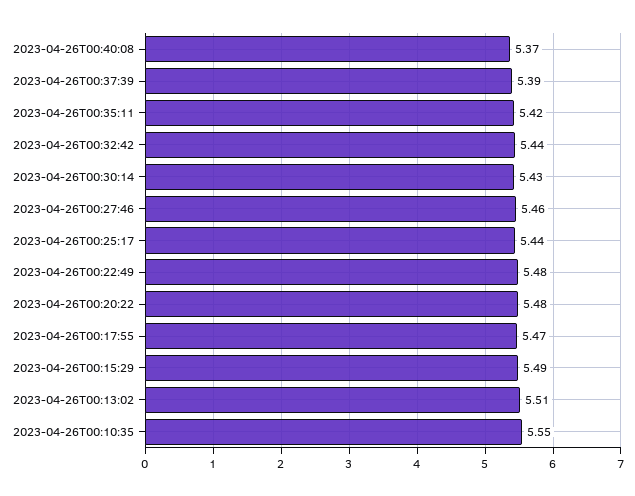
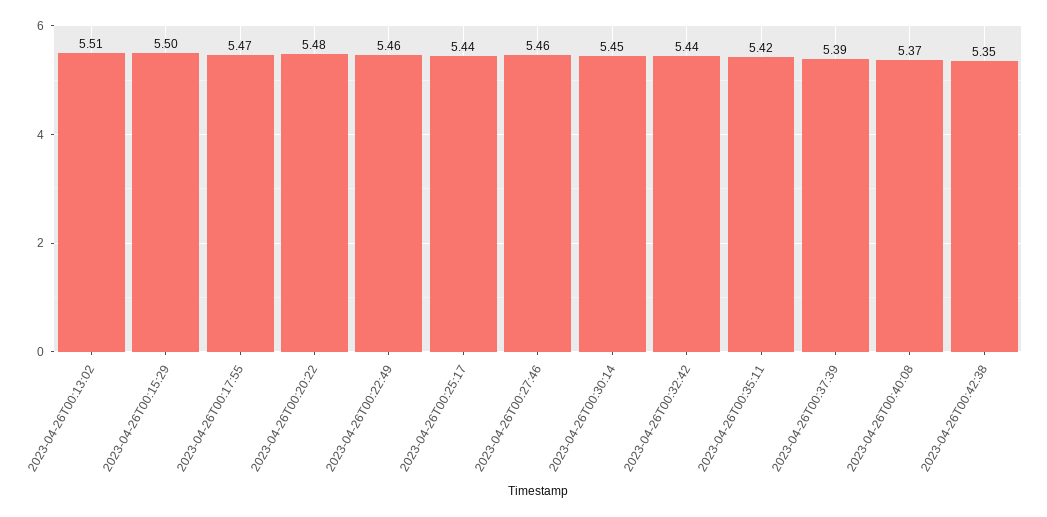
2023-04-26T00:30:14: 5.43 -> 5.45
2023-04-26T00:22:49: 5.48 -> 5.46
2023-04-26T00:15:29: 5.49 -> 5.5
2023-04-26T00:10:35: 5.55 -> none
2023-04-26T00:42:38: none -> 5.35

